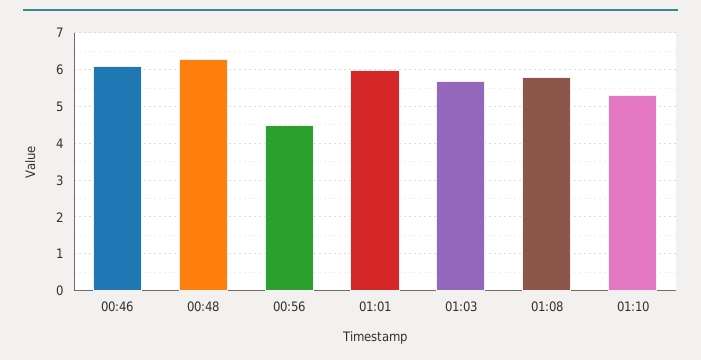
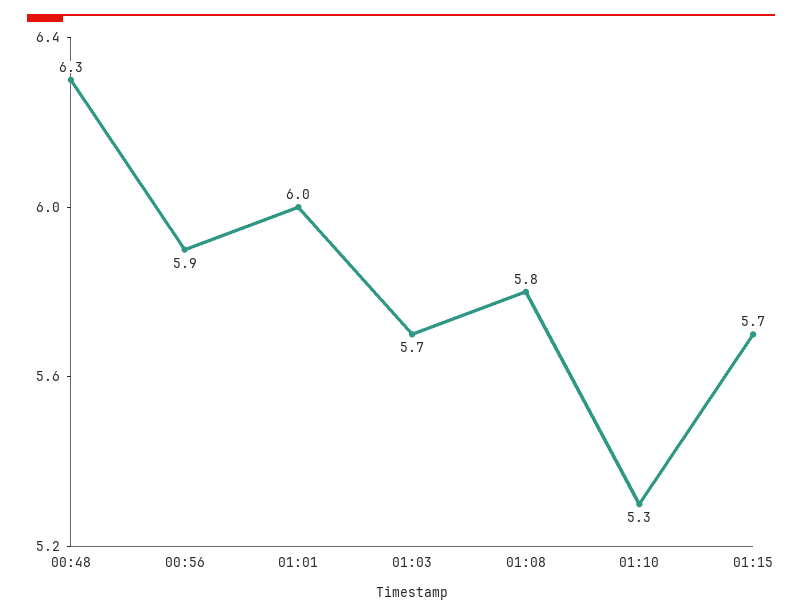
00:46: 6 -> none
00:56: 4.5 -> 5.9
01:15: none -> 5.7

